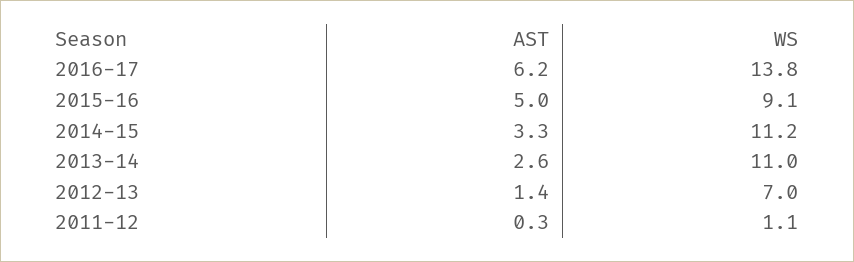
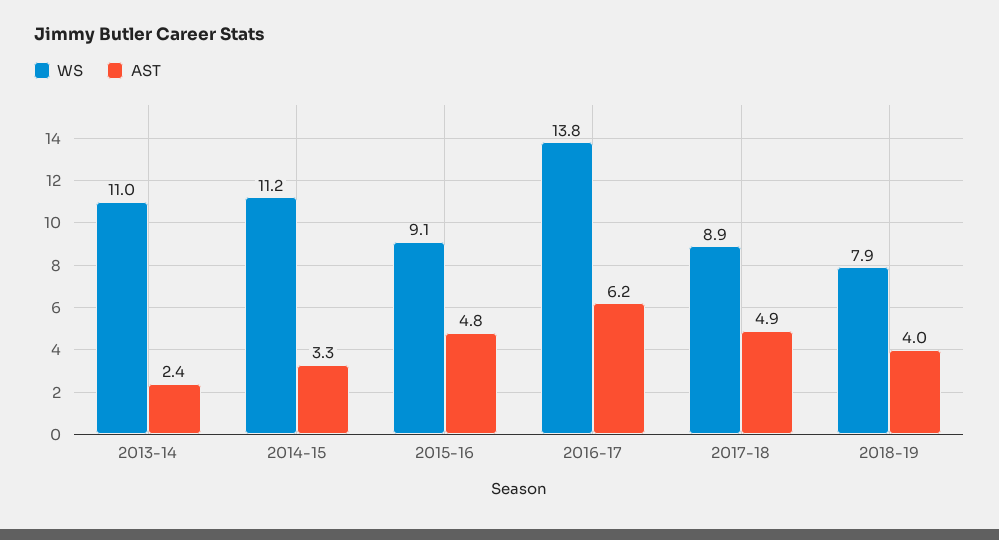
AST, 2015-16: 5 -> 4.8
AST, 2013-14: 2.6 -> 2.4
AST, 2012-13: 1.4 -> none
WS, 2012-13: 7 -> none
AST, 2011-12: 0.3 -> none
WS, 2011-12: 1.1 -> none
WS, 2017-18: none -> 8.9
AST, 2017-18: none -> 4.9
WS, 2018-19: none -> 7.9
AST, 2018-19: none -> 4

